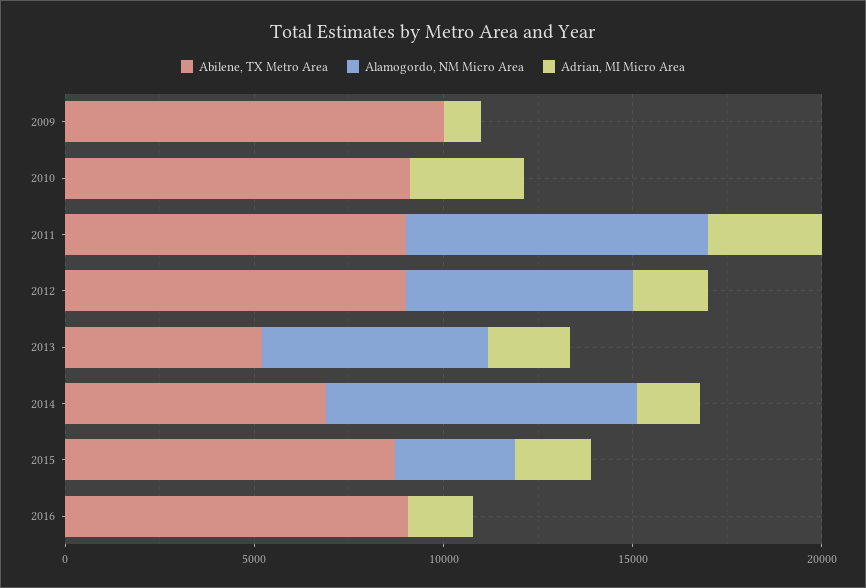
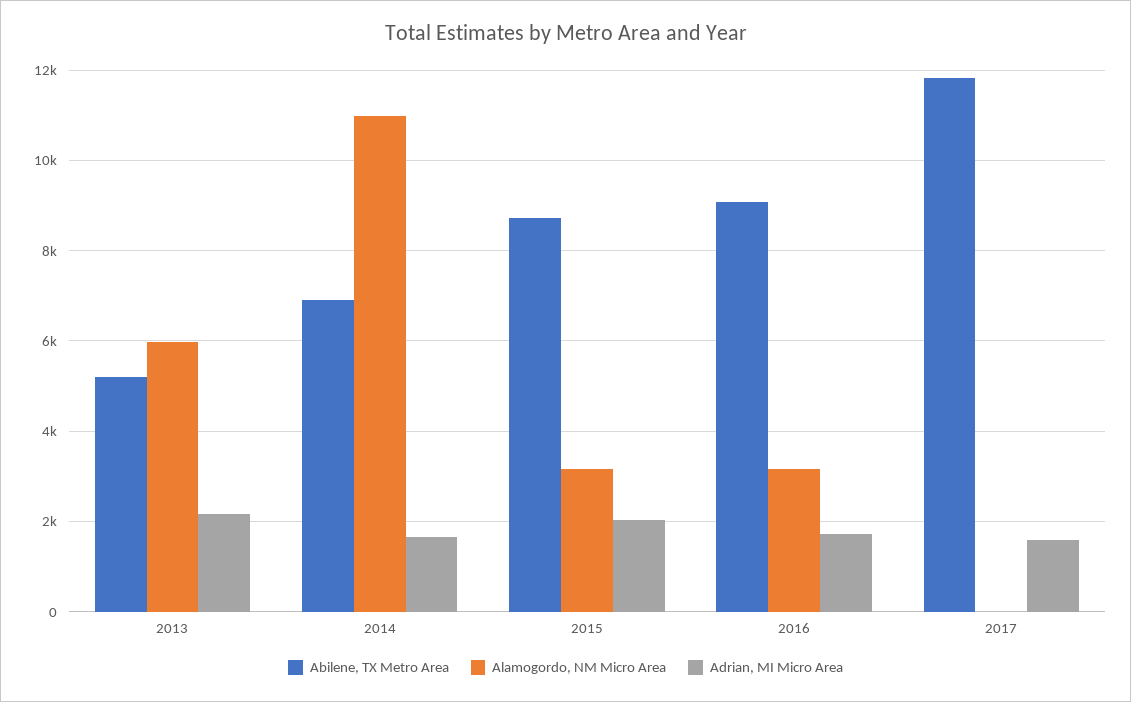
Abilene, TX Metro Area, 2009: 10000 -> none
Alamogordo, NM Micro Area, 2009: 0 -> none
Adrian, MI Micro Area, 2009: 1000 -> none
Abilene, TX Metro Area, 2010: 9000 -> none
Alamogordo, NM Micro Area, 2010: 0 -> none
Adrian, MI Micro Area, 2010: 3000 -> none
Abilene, TX Metro Area, 2011: 9000 -> none
Alamogordo, NM Micro Area, 2011: 8000 -> none
Adrian, MI Micro Area, 2011: 3000 -> none
Abilene, TX Metro Area, 2012: 9000 -> none
Alamogordo, NM Micro Area, 2012: 6000 -> none
Adrian, MI Micro Area, 2012: 2000 -> none
Alamogordo, NM Micro Area, 2014: 8000 -> 11000
Alamogordo, NM Micro Area, 2016: 0 -> 3200
Abilene, TX Metro Area, 2017: none -> 11800
Alamogordo, NM Micro Area, 2017: none -> 0
Adrian, MI Micro Area, 2017: none -> 1600

